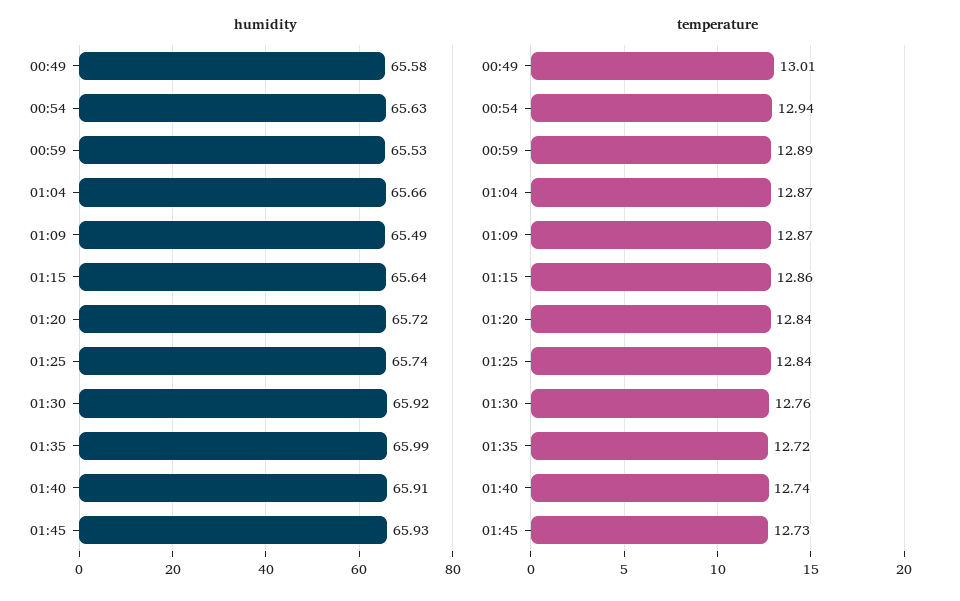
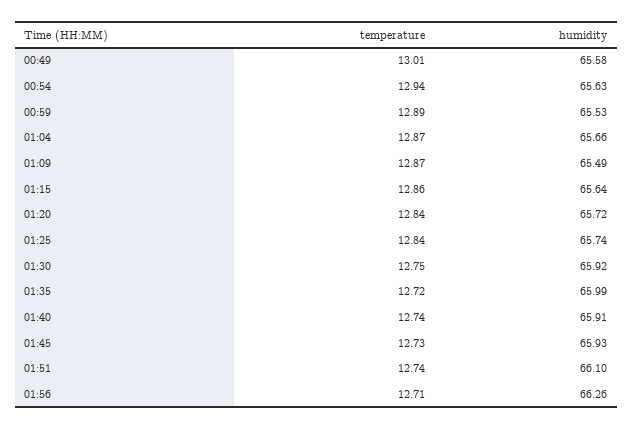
temperature, 01:30: 12.76 -> 12.75
temperature, 01:51: none -> 12.74
humidity, 01:51: none -> 66.1
temperature, 01:56: none -> 12.71
humidity, 01:56: none -> 66.26

